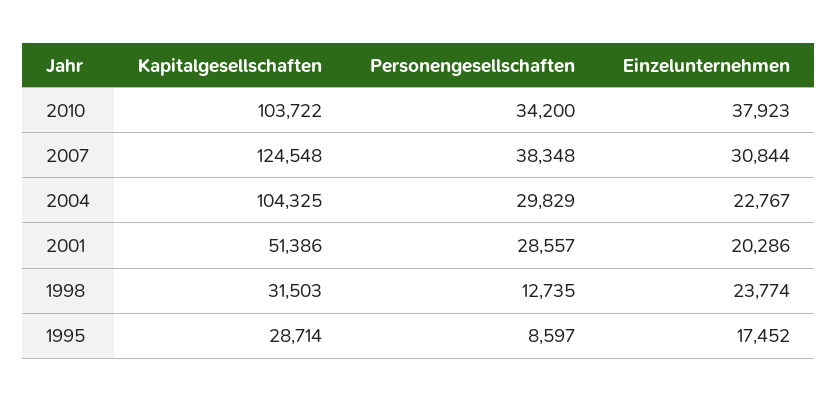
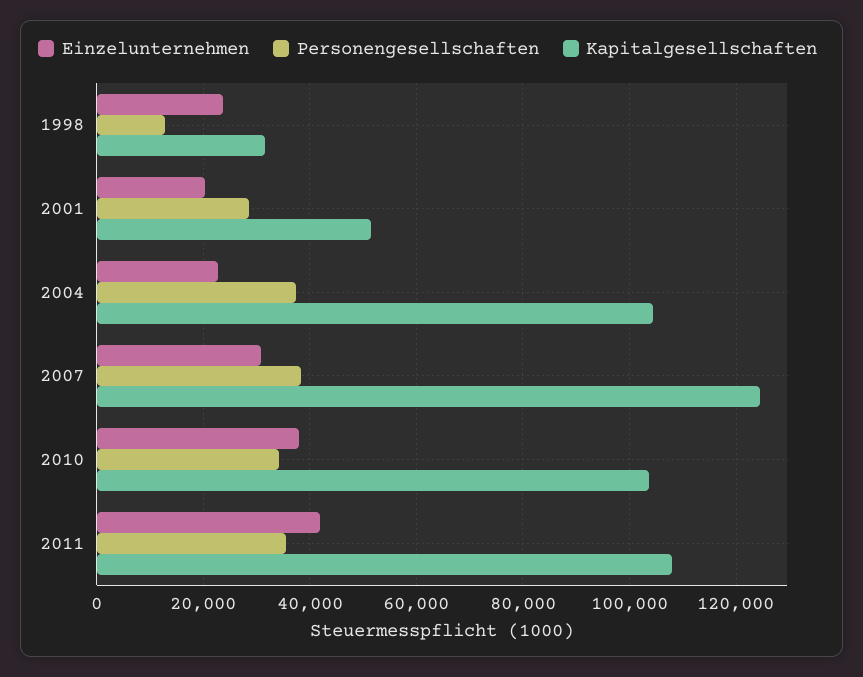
Personengesellschaften, 2004: 29829 -> 38000
Kapitalgesellschaften, 1995: 28714 -> none
Personengesellschaften, 1995: 8597 -> none
Einzelunternehmen, 1995: 17452 -> none
Einzelunternehmen, 2011: none -> 42000
Personengesellschaften, 2011: none -> 36000
Kapitalgesellschaften, 2011: none -> 108000

